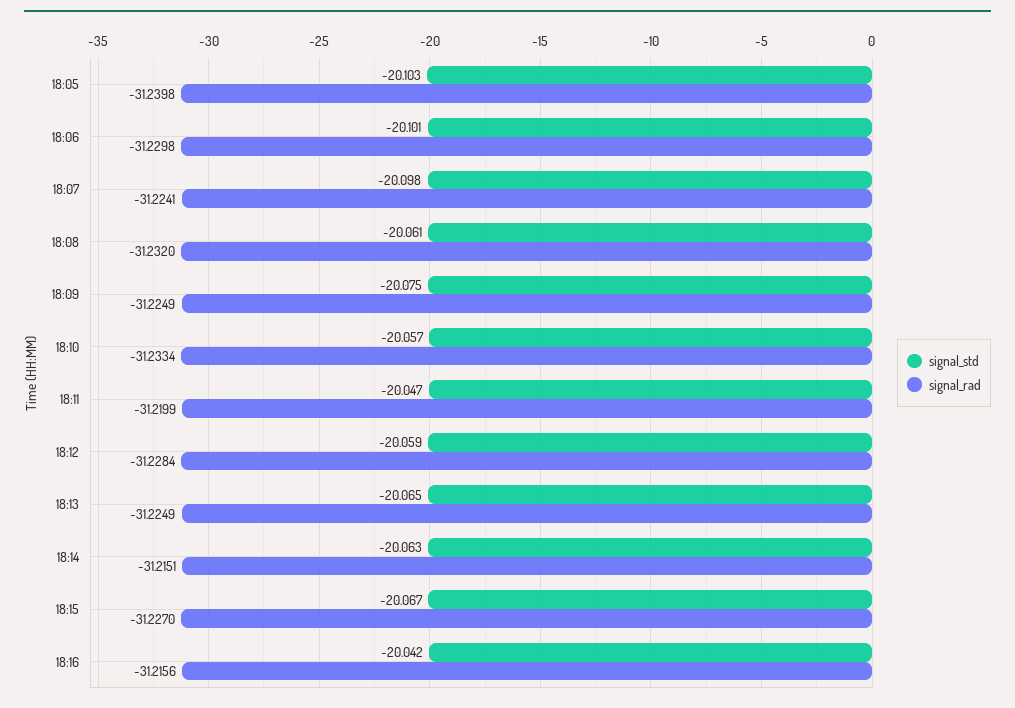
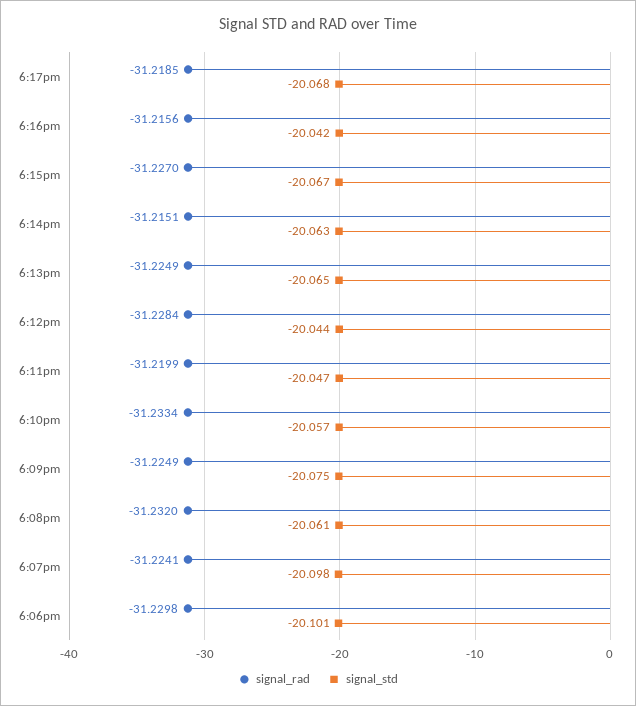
signal_std, 18:05: -20.103 -> none
signal_rad, 18:05: -31.2398 -> none
signal_std, 18:12: -20.059 -> -20.044
signal_rad, 6:17pm: none -> -31.2185
signal_std, 6:17pm: none -> -20.068

